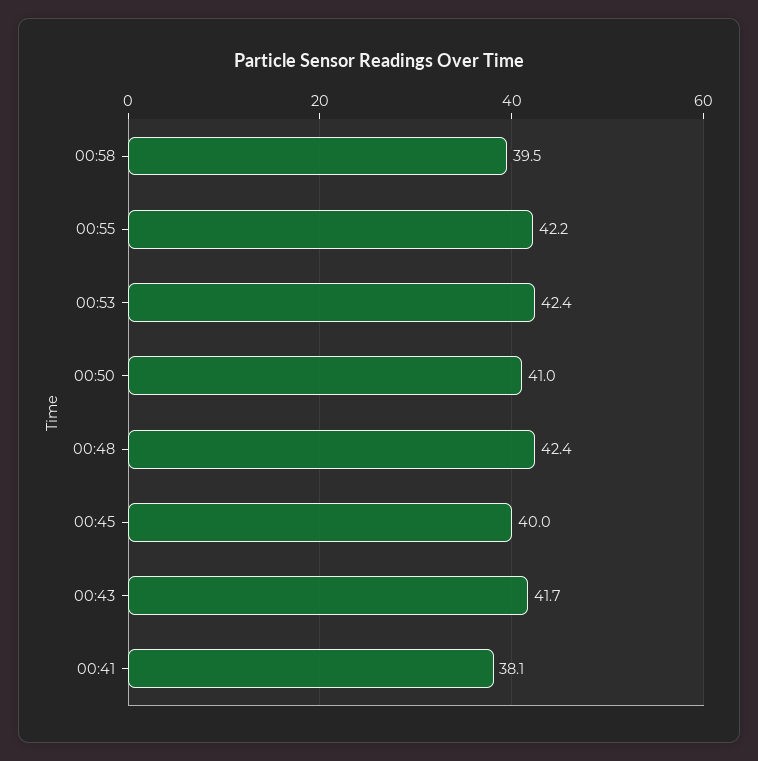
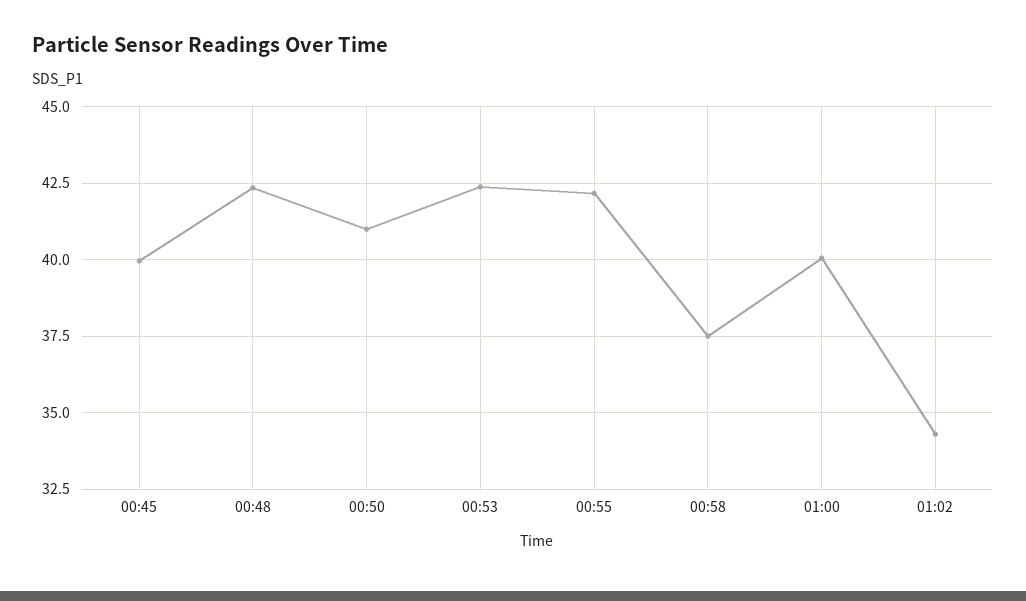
00:58: 39.5 -> 37.5
00:43: 41.7 -> none
00:41: 38.1 -> none
01:00: none -> 40
01:02: none -> 34.25

